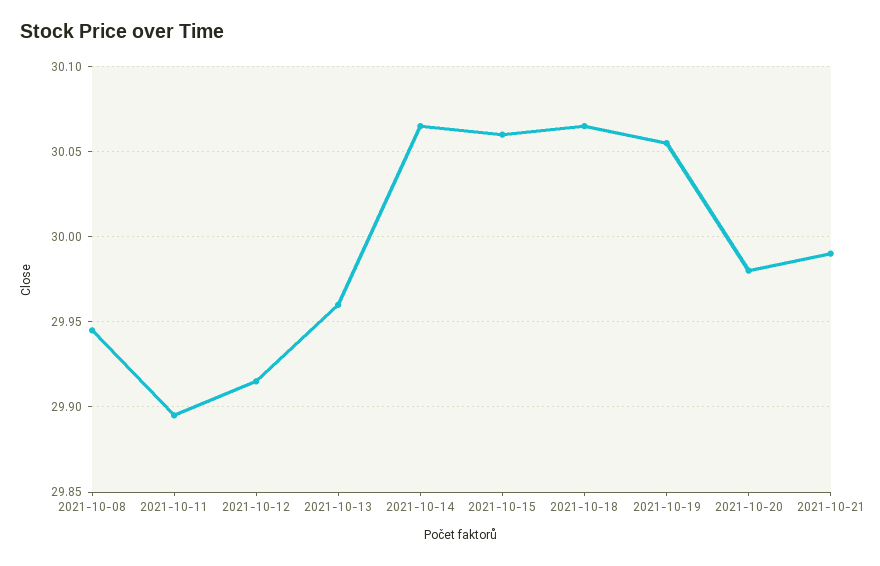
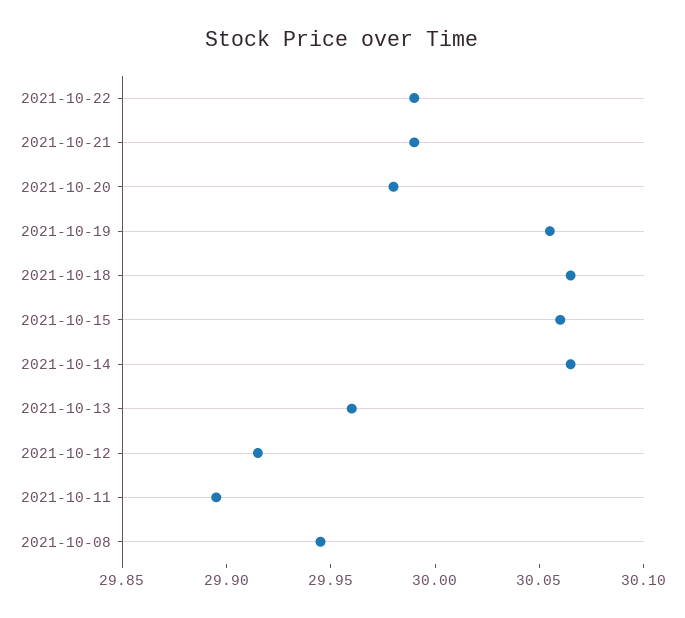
2021-10-22: none -> 29.99

